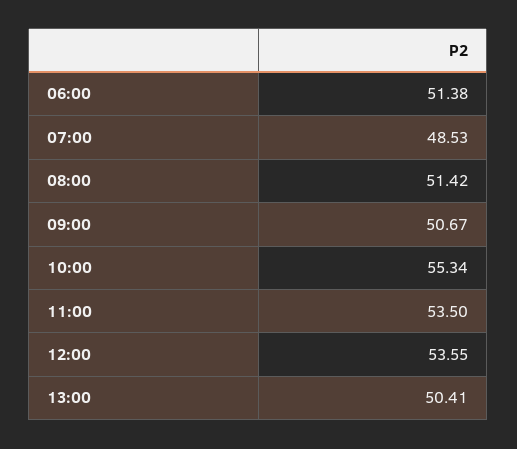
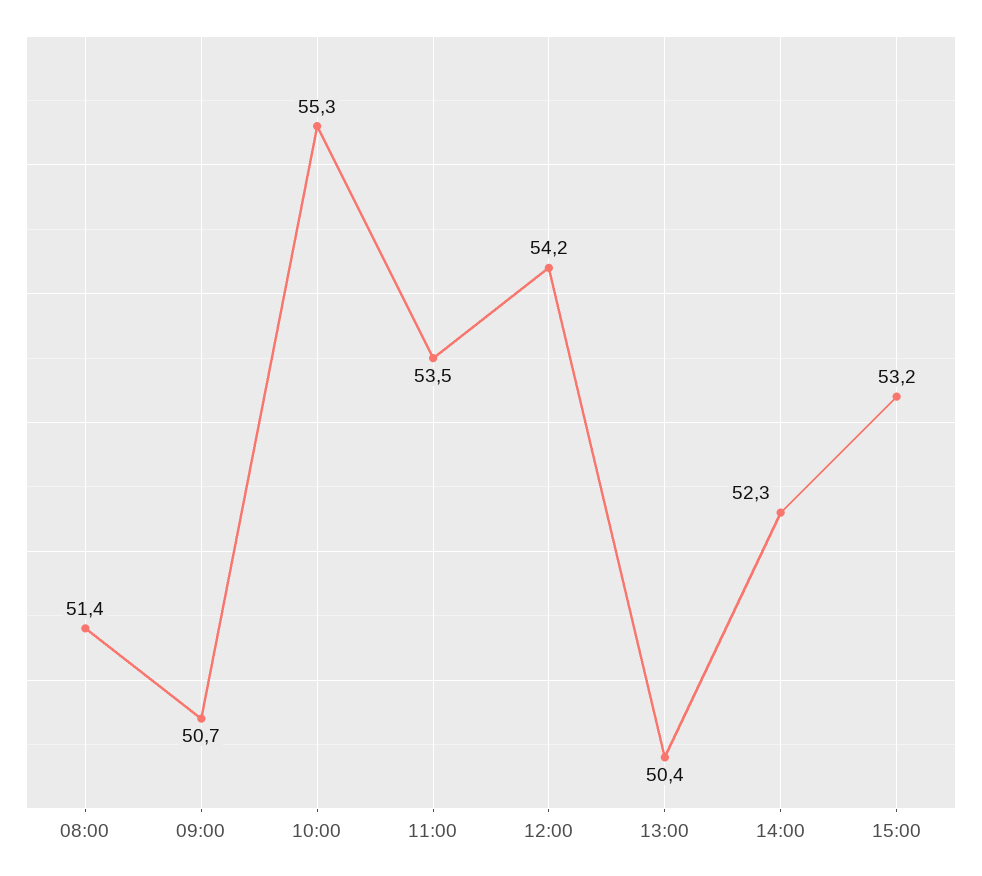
06:00: 51.38 -> none
07:00: 48.53 -> none
12:00: 53.55 -> 54.2
14:00: none -> 52.3
15:00: none -> 53.2

